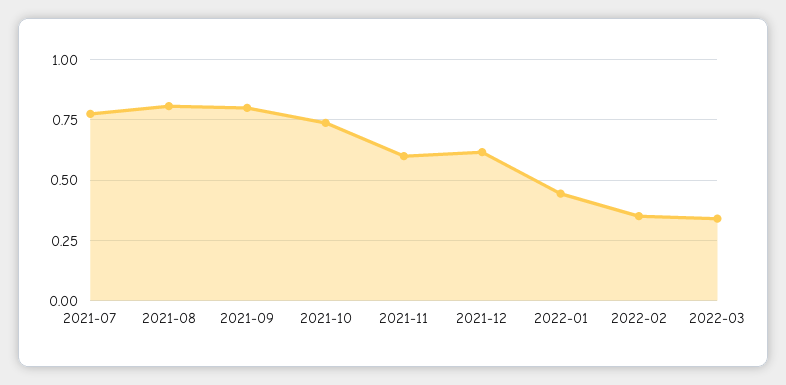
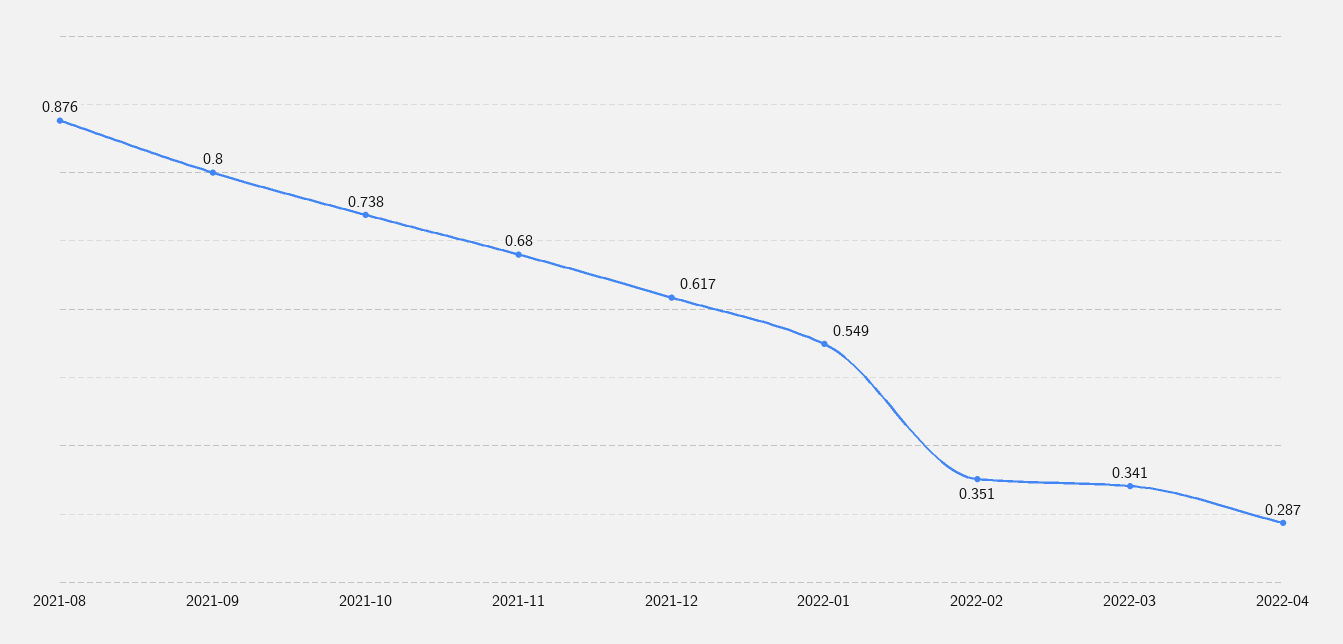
2021-07: 0.775 -> none
2021-08: 0.8 -> 0.876
2021-11: 0.6 -> 0.68
2022-01: 0.45 -> 0.549
2022-04: none -> 0.287

